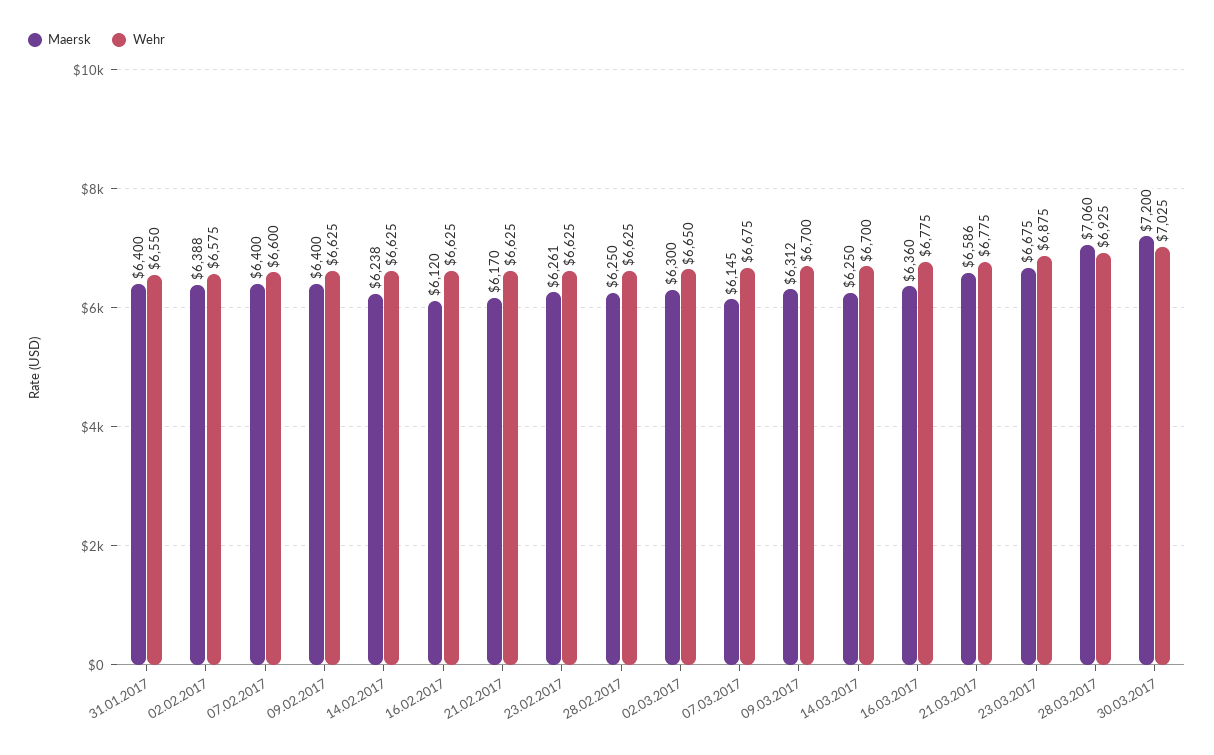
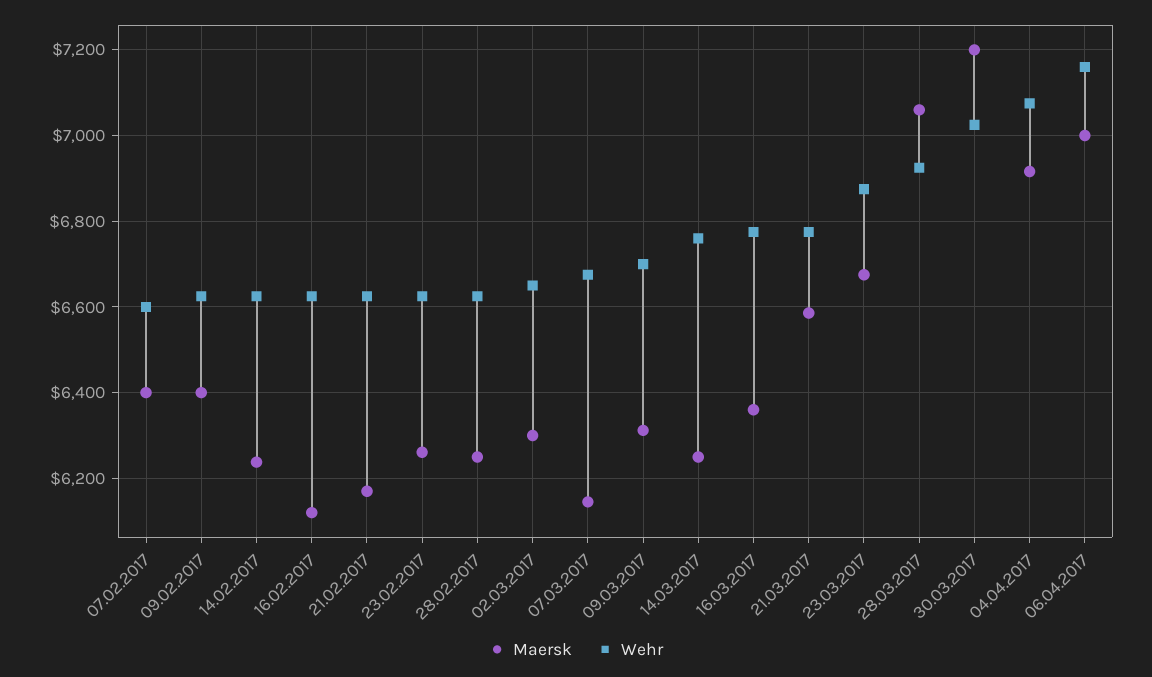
Maersk, 31.01.2017: 6400 -> none
Wehr, 31.01.2017: 6550 -> none
Maersk, 02.02.2017: 6388 -> none
Wehr, 02.02.2017: 6575 -> none
Wehr, 14.03.2017: 6700 -> 6760
Maersk, 04.04.2017: none -> 6920
Wehr, 04.04.2017: none -> 7080
Maersk, 06.04.2017: none -> 7000
Wehr, 06.04.2017: none -> 7160

